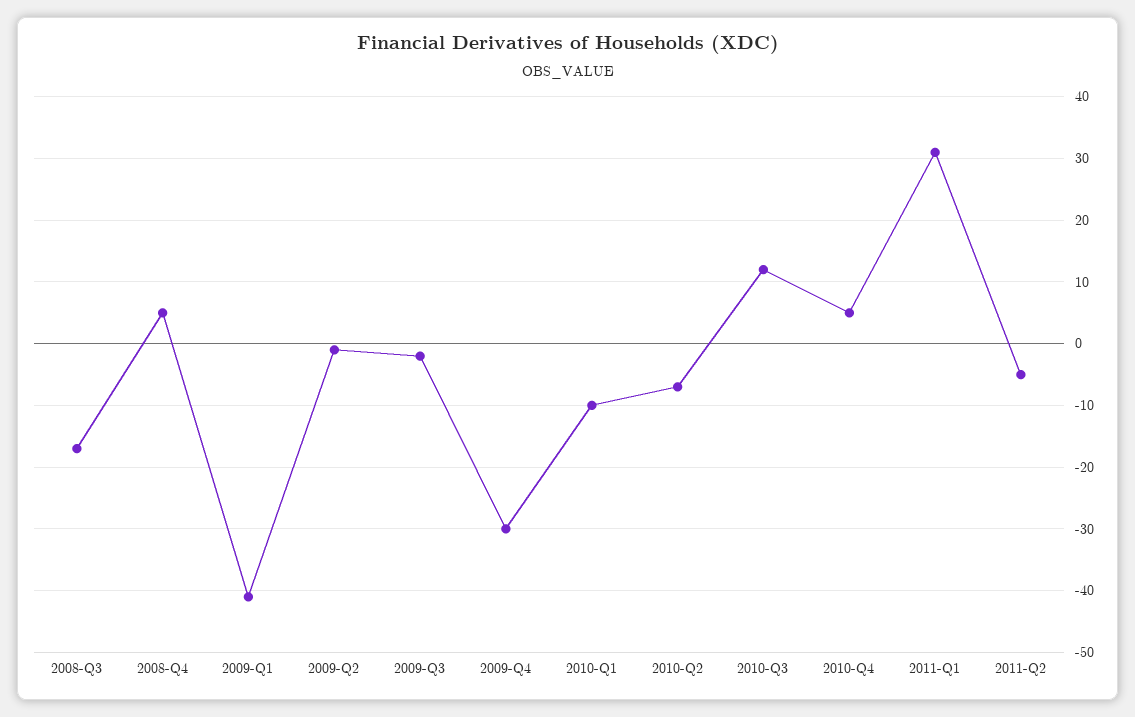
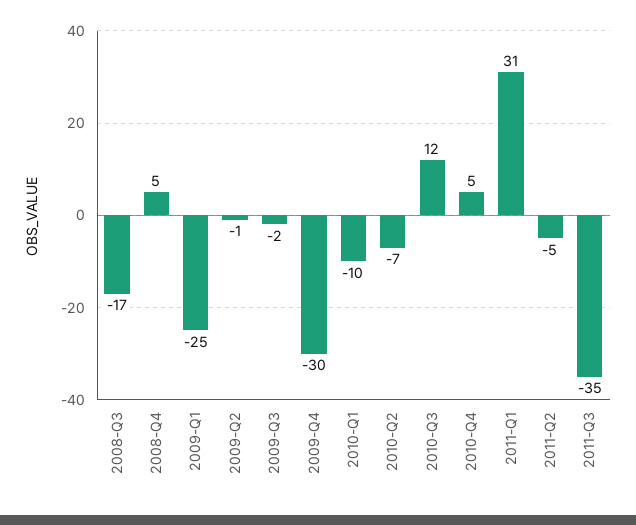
2009-Q1: -41 -> -25
2011-Q3: none -> -35

